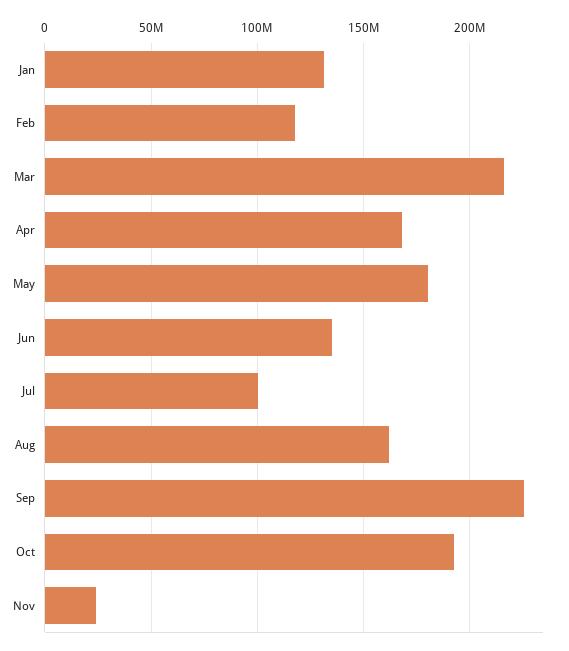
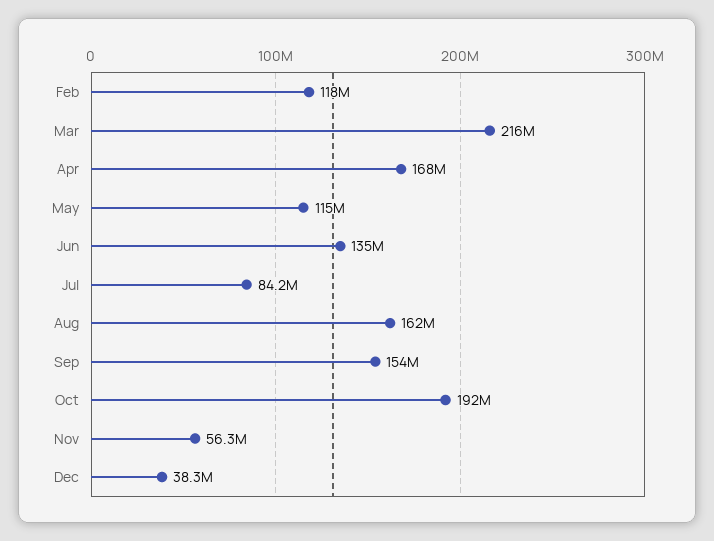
Jan: 130000000 -> none
May: 180000000 -> 115000000
Jul: 100000000 -> 84200000
Sep: 225000000 -> 154000000
Nov: 25000000 -> 56300000
Dec: none -> 38300000

